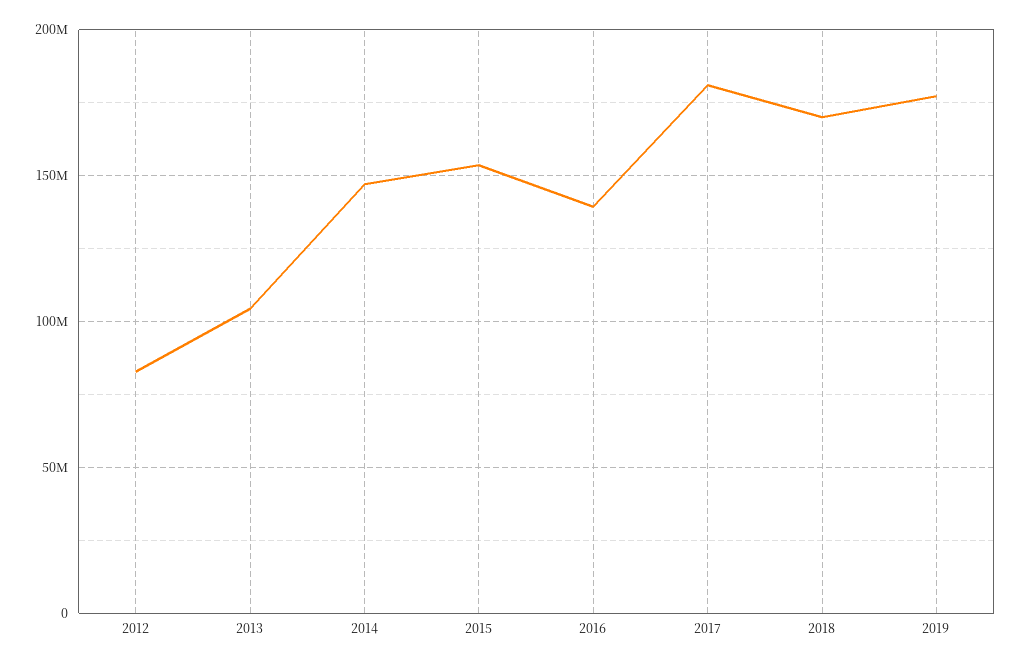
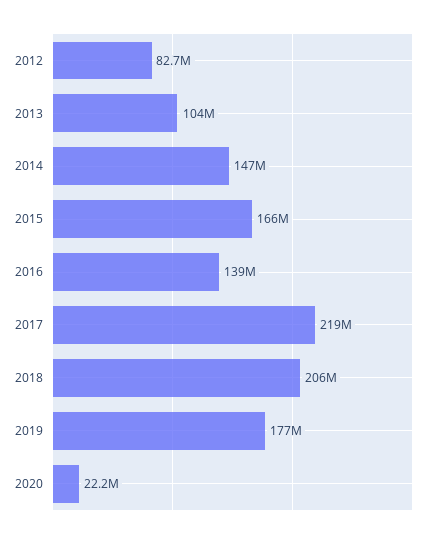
2015: 155000000 -> 166000000
2017: 180000000 -> 219000000
2018: 170000000 -> 206000000
2020: none -> 22200000

